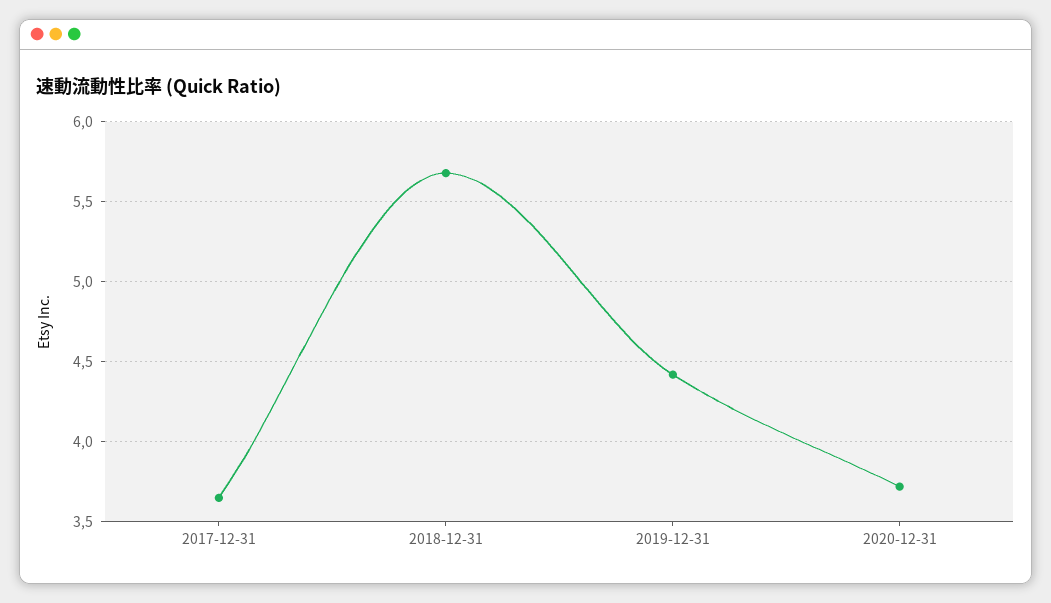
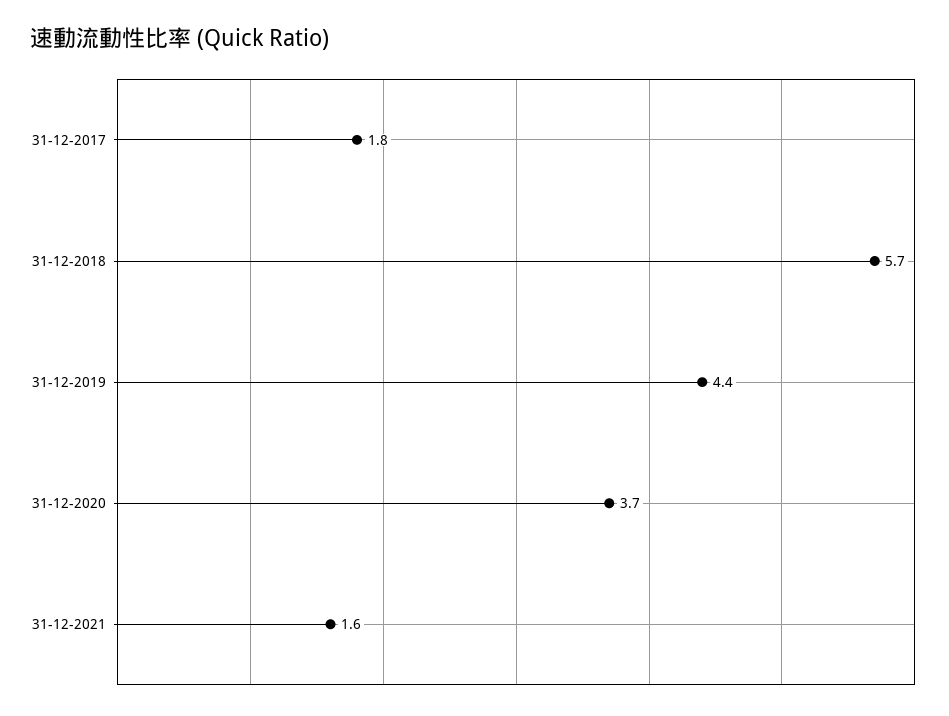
2017-12-31: 3.65 -> 1.8
31-12-2021: none -> 1.6

